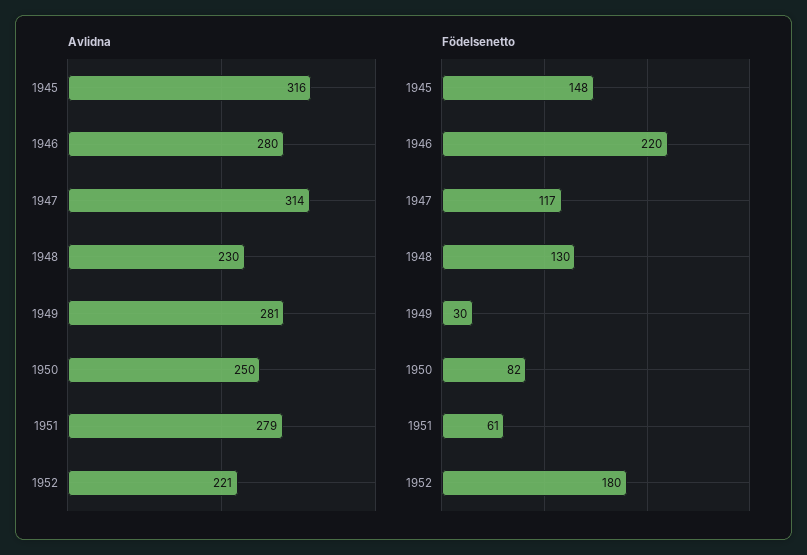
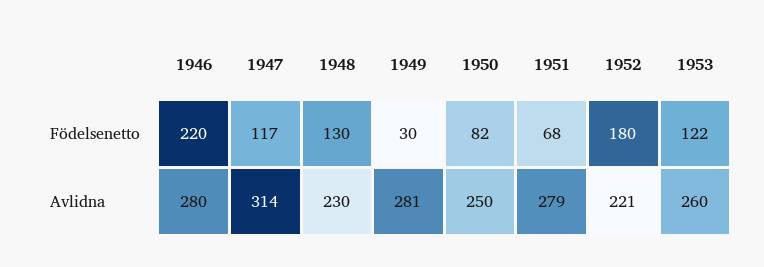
Avlidna, 1945: 316 -> none
Födelsenetto, 1945: 148 -> none
Födelsenetto, 1951: 61 -> 68
Födelsenetto, 1953: none -> 122
Avlidna, 1953: none -> 260

